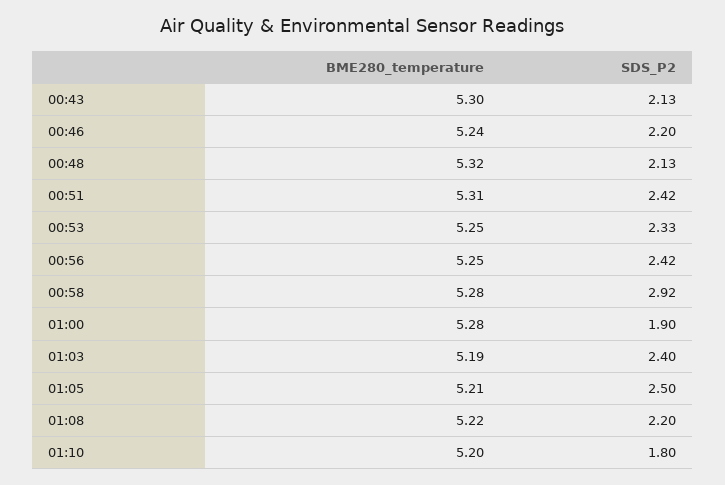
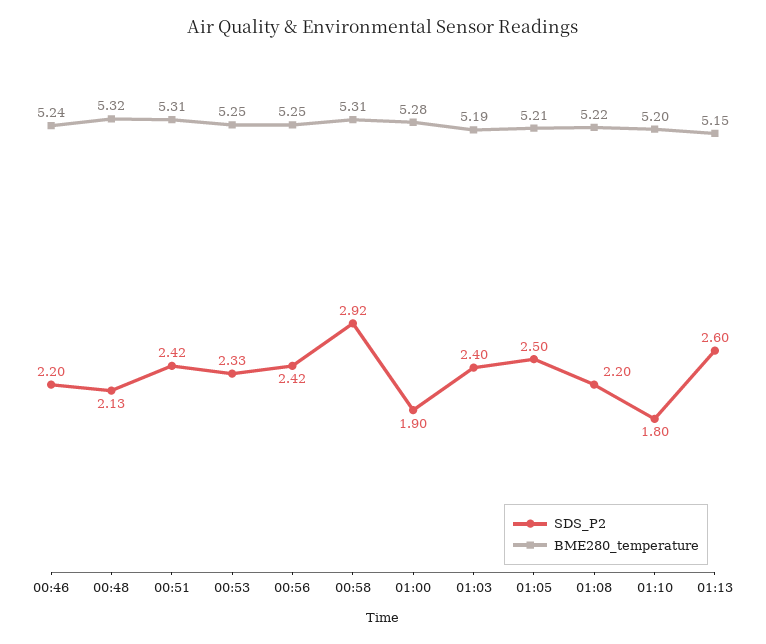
BME280_temperature, 00:43: 5.3 -> none
SDS_P2, 00:43: 2.13 -> none
BME280_temperature, 00:58: 5.28 -> 5.31
SDS_P2, 01:13: none -> 2.6
BME280_temperature, 01:13: none -> 5.15

